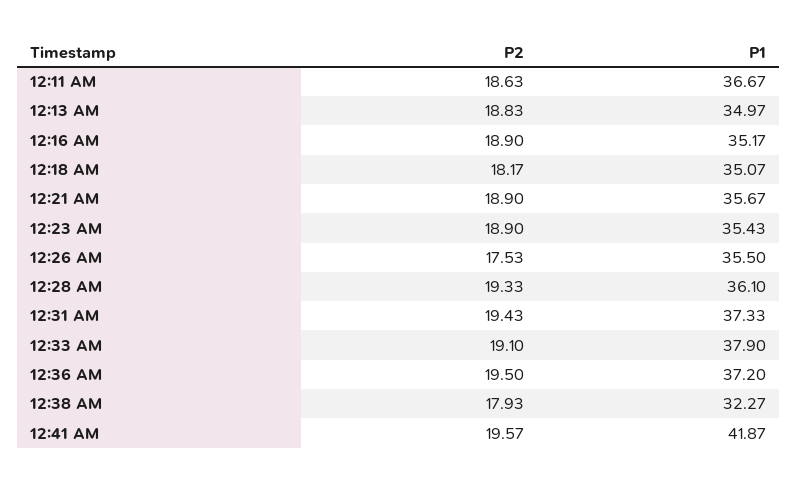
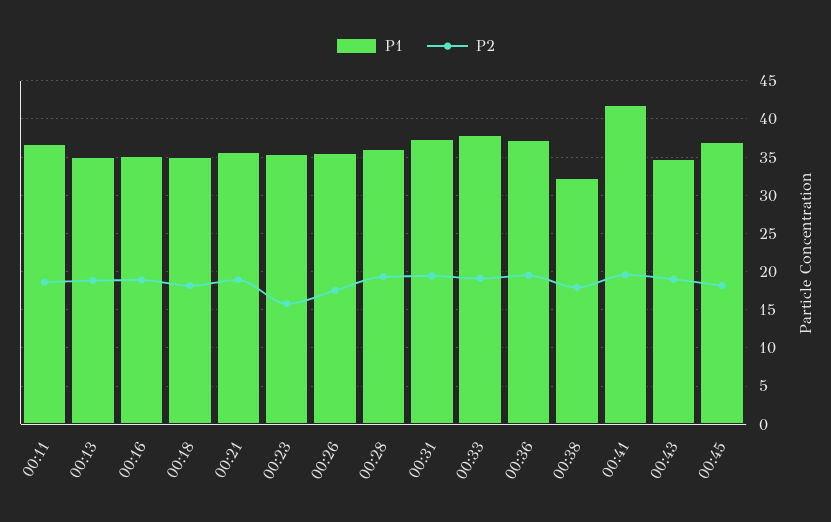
P2, 12:23 AM: 18.9 -> 16
P1, 00:43: none -> 35
P2, 00:43: none -> 19
P1, 00:45: none -> 37
P2, 00:45: none -> 18

